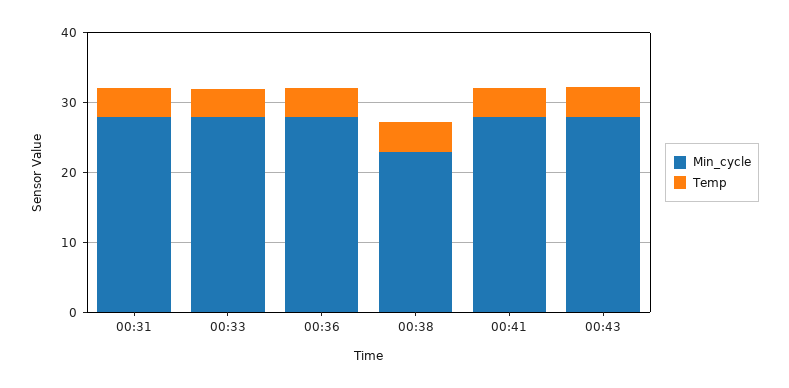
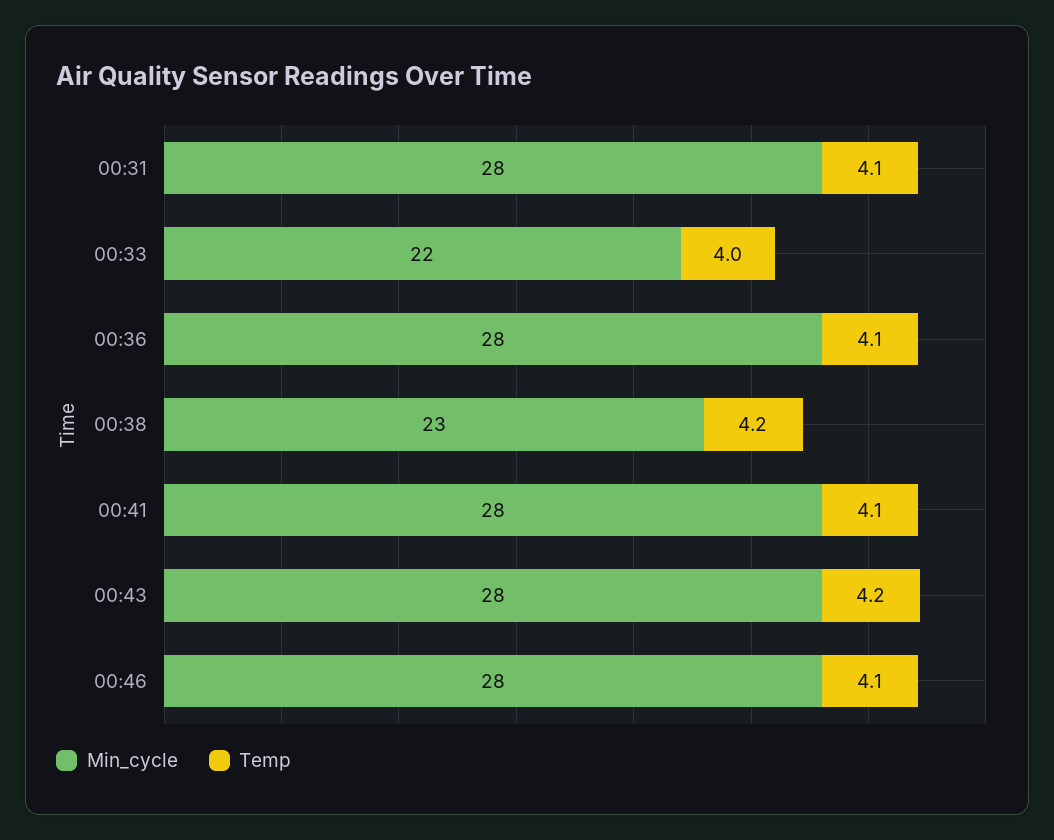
Min_cycle, 00:33: 28 -> 22
Min_cycle, 00:46: none -> 28
Temp, 00:46: none -> 4.1

